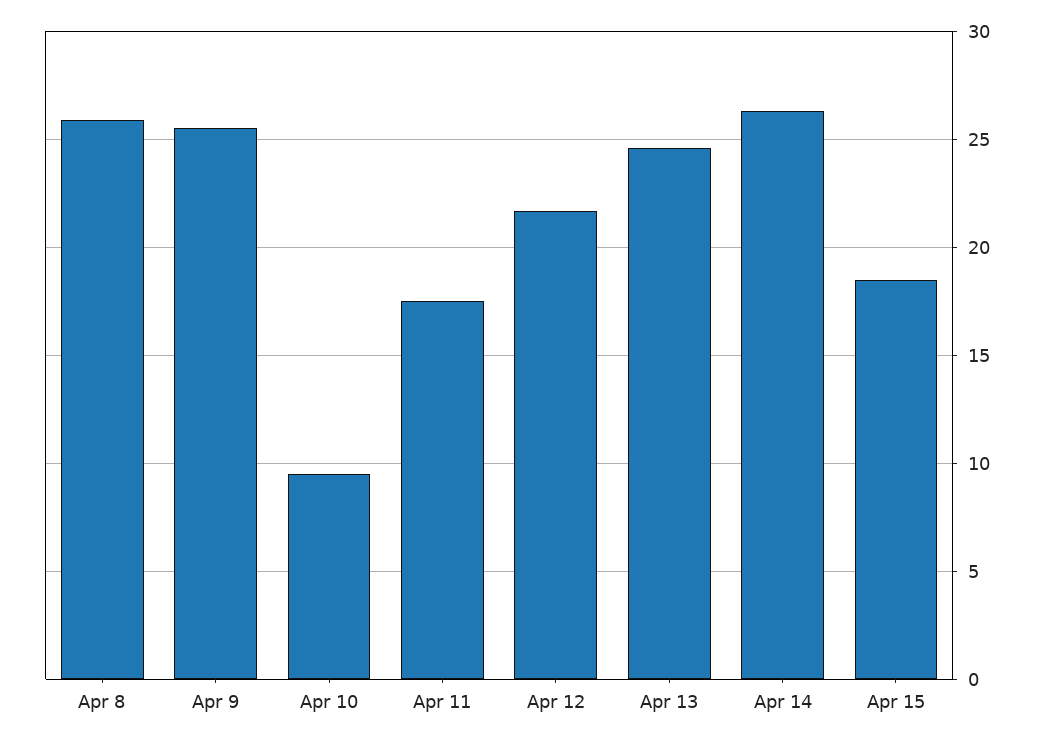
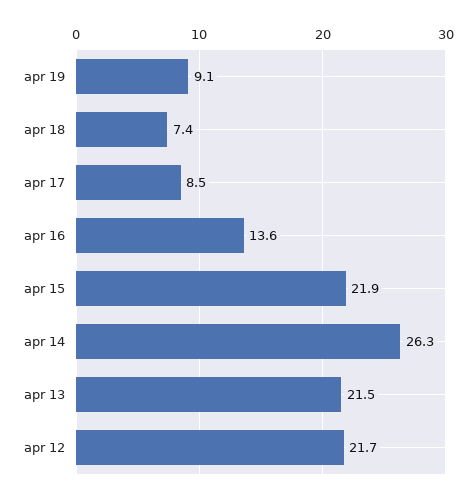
Apr 8: 26 -> none
Apr 9: 25.5 -> none
Apr 10: 9.5 -> none
Apr 11: 17.5 -> none
Apr 13: 24.5 -> 21.5
Apr 15: 18.5 -> 21.9
apr 19: none -> 9.1
apr 18: none -> 7.4
apr 17: none -> 8.5
apr 16: none -> 13.6

